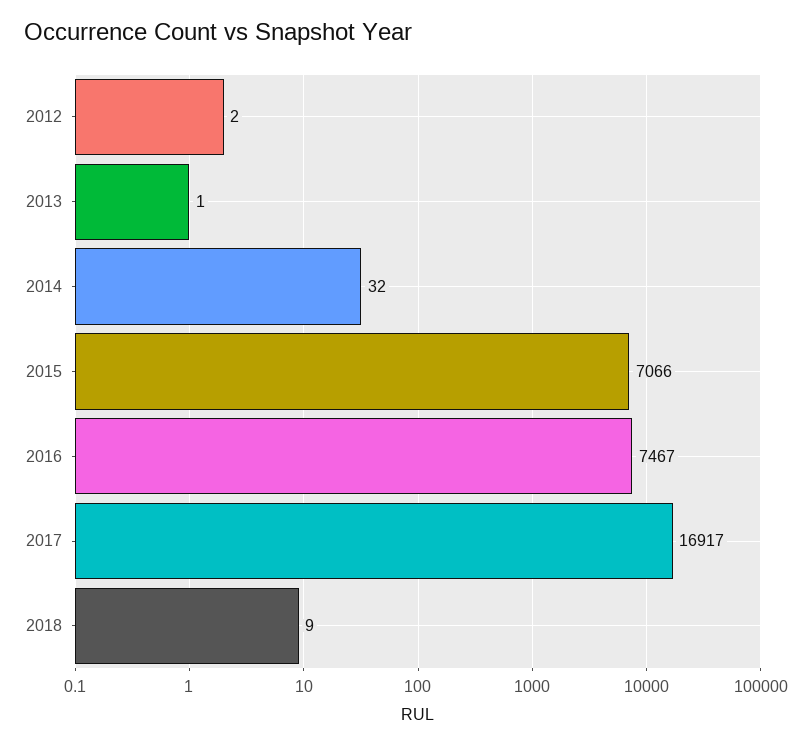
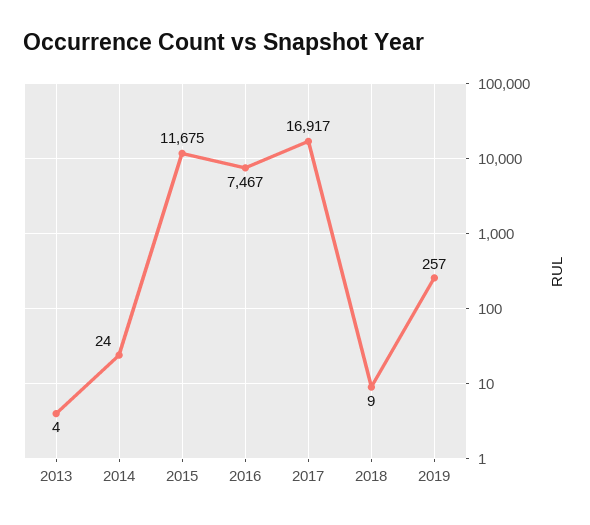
2012: 2 -> none
2013: 1 -> 4
2014: 32 -> 24
2015: 7066 -> 11675
2019: none -> 257

